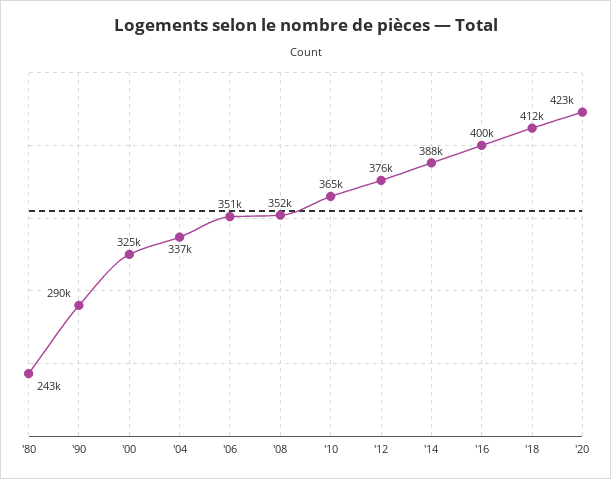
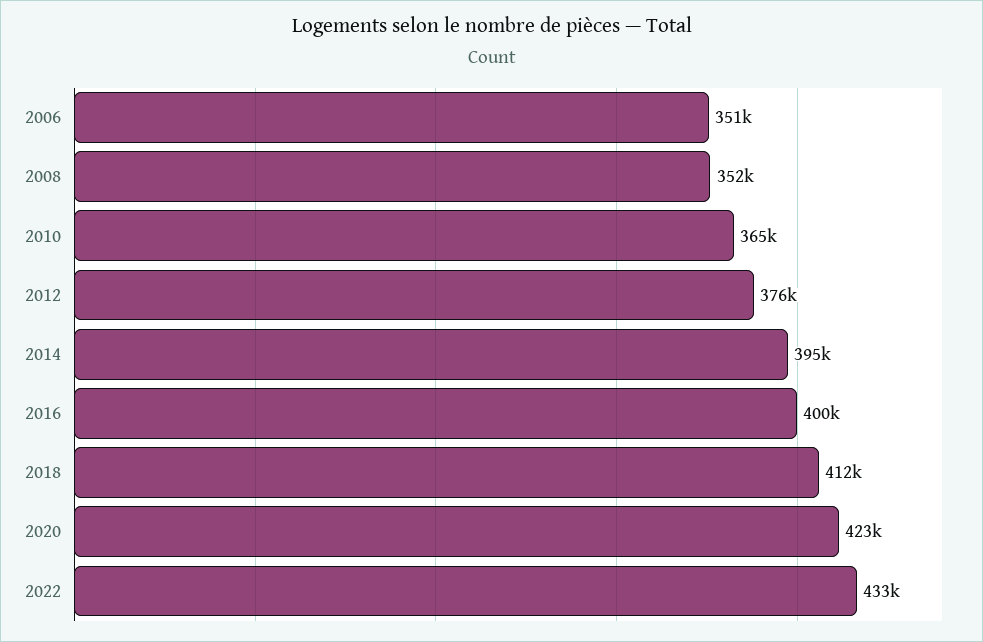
'80: 243000 -> none
'90: 290000 -> none
'00: 325000 -> none
'04: 337000 -> none
'14: 388000 -> 395000
2022: none -> 433000

